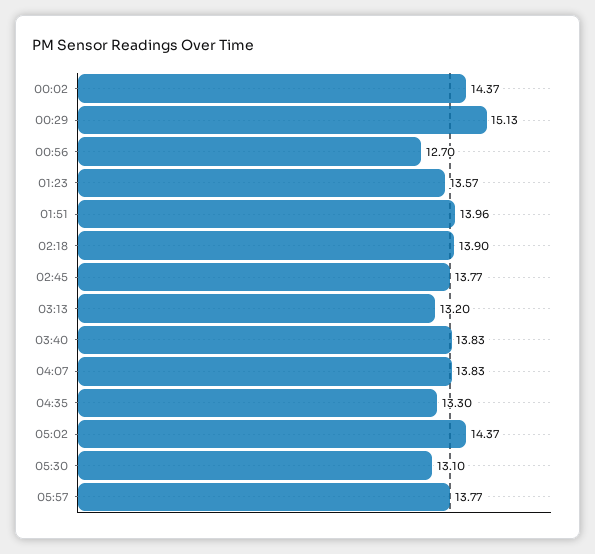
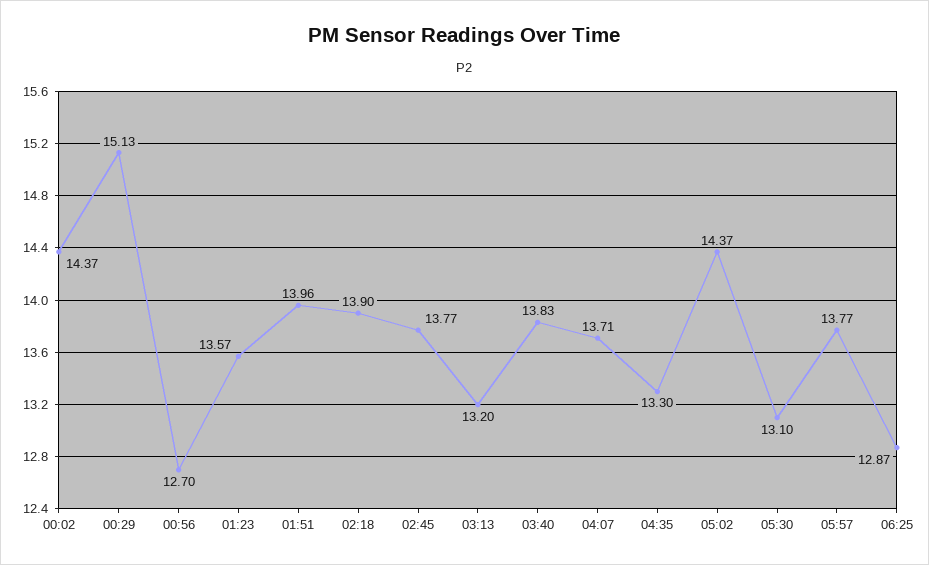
04:07: 13.83 -> 13.71
06:25: none -> 12.87

